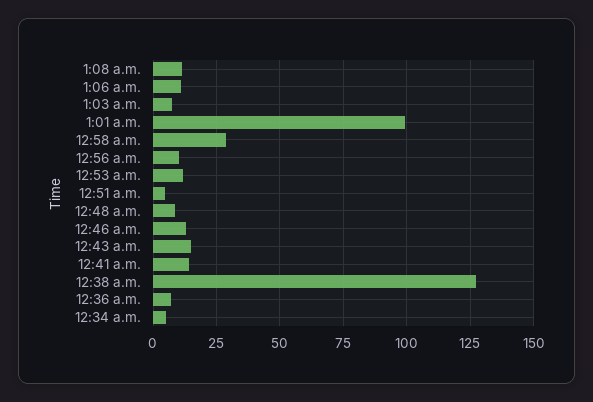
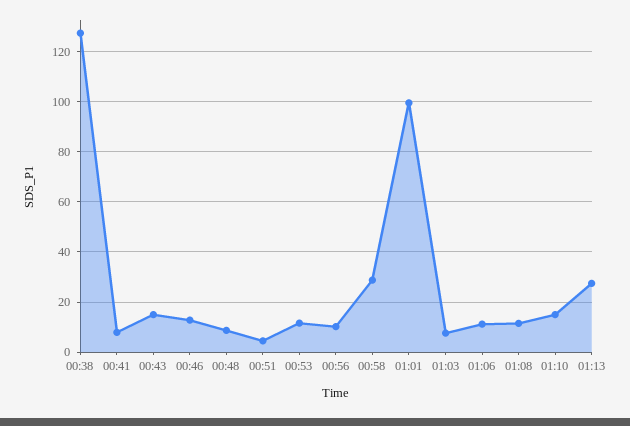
12:41 a.m.: 15 -> 7.5
12:36 a.m.: 7.5 -> none
12:34 a.m.: 5 -> none
01:10: none -> 15
01:13: none -> 27.5

